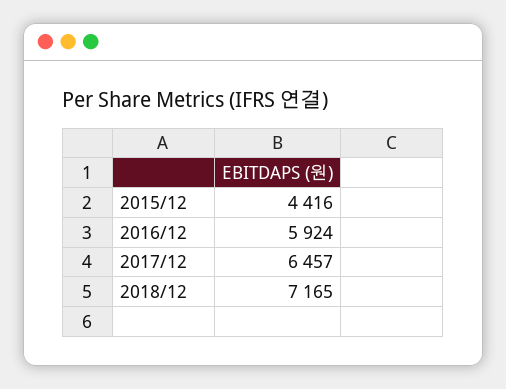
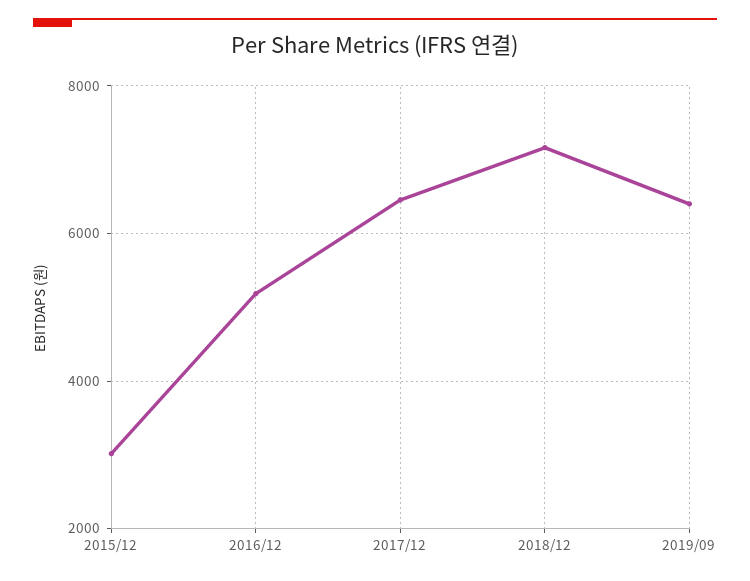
2015/12: 4416 -> 3000
2016/12: 5924 -> 5200
2019/09: none -> 6400

